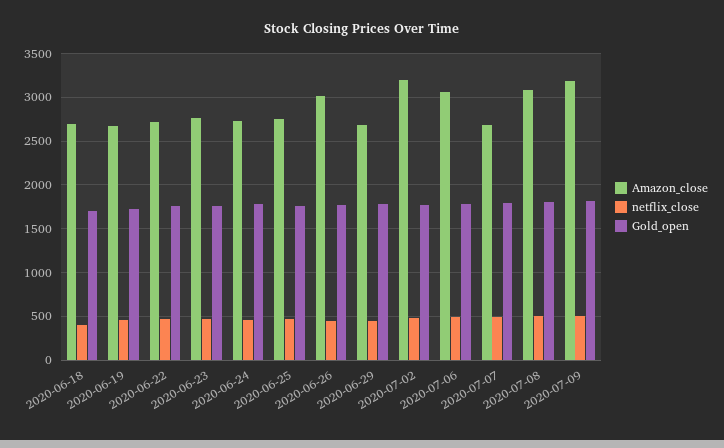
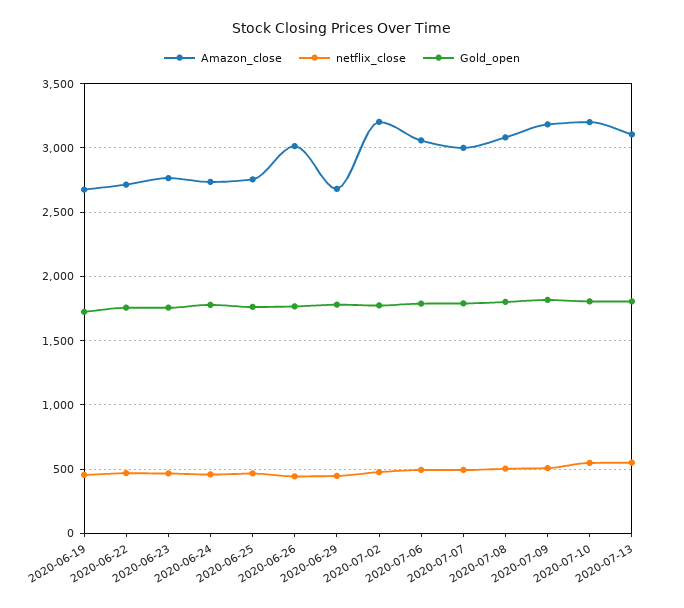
Amazon_close, 2020-06-18: 2700 -> none
netflix_close, 2020-06-18: 400 -> none
Gold_open, 2020-06-18: 1700 -> none
Amazon_close, 2020-07-07: 2700 -> 3000
Amazon_close, 2020-07-10: none -> 3200
netflix_close, 2020-07-10: none -> 550
Gold_open, 2020-07-10: none -> 1800
Amazon_close, 2020-07-13: none -> 3100
netflix_close, 2020-07-13: none -> 550
Gold_open, 2020-07-13: none -> 1800

